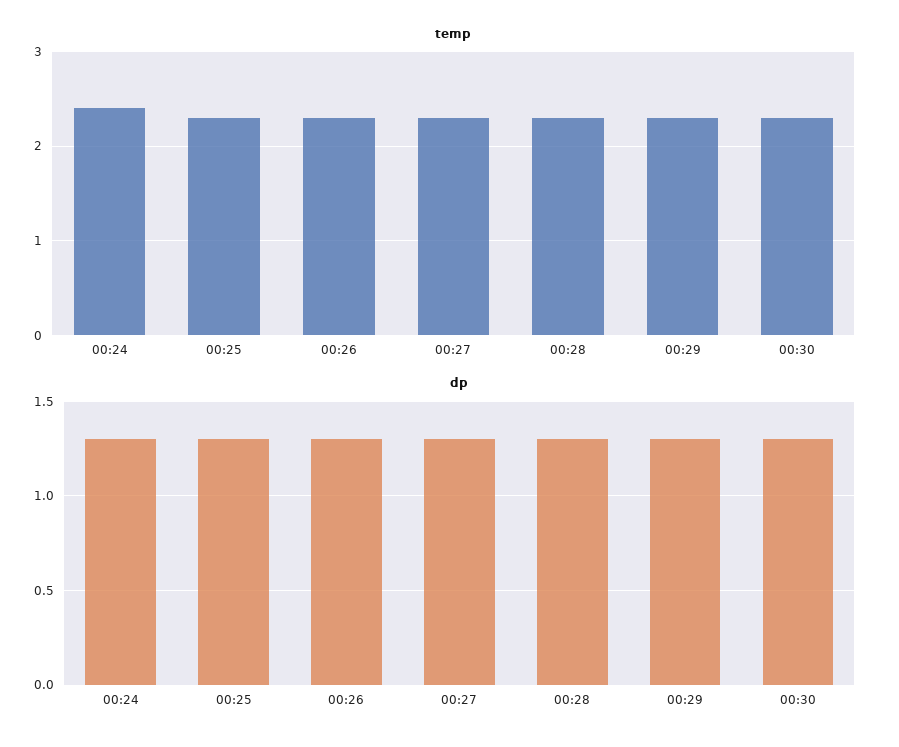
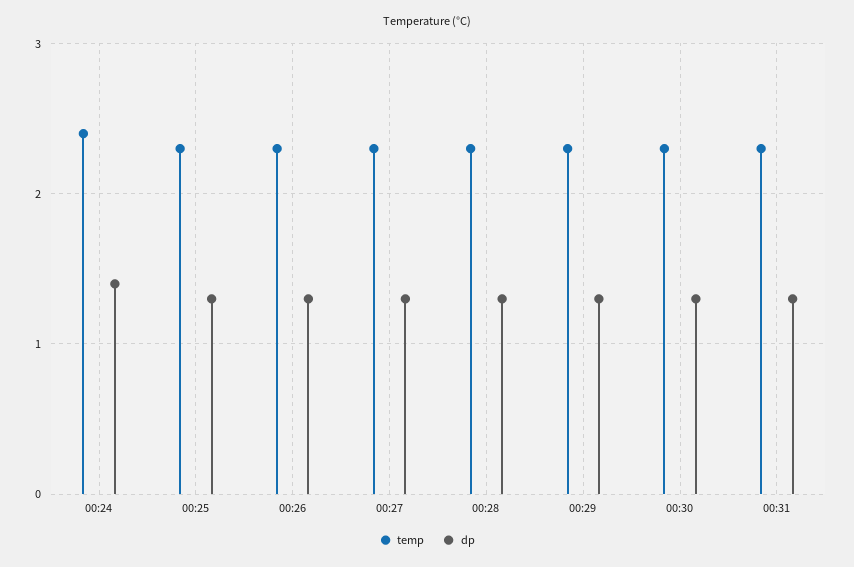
dp, 00:24: 1.3 -> 1.4
temp, 00:31: none -> 2.3
dp, 00:31: none -> 1.3

